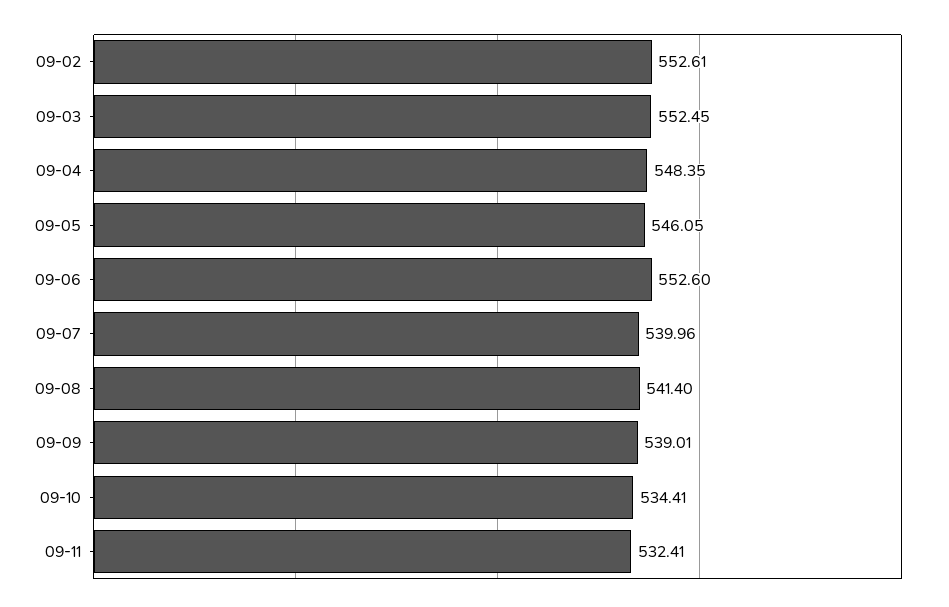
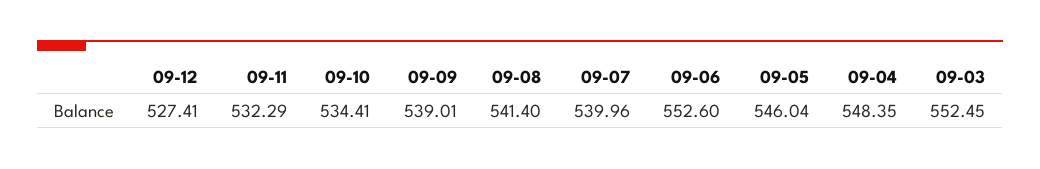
09-02: 552.61 -> none
09-05: 546.05 -> 546.04
09-11: 532.41 -> 532.29
09-12: none -> 527.41

